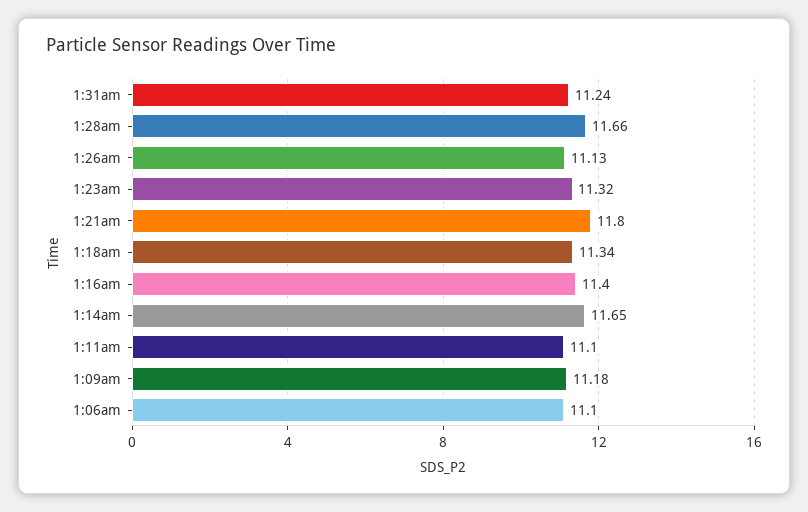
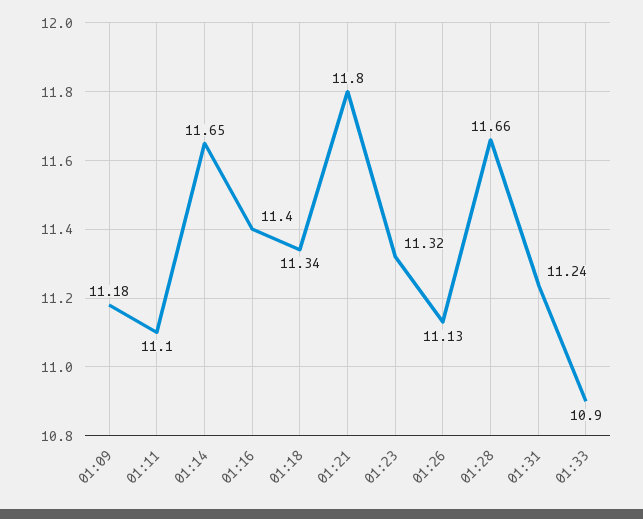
1:06am: 11.1 -> none
01:33: none -> 10.9

